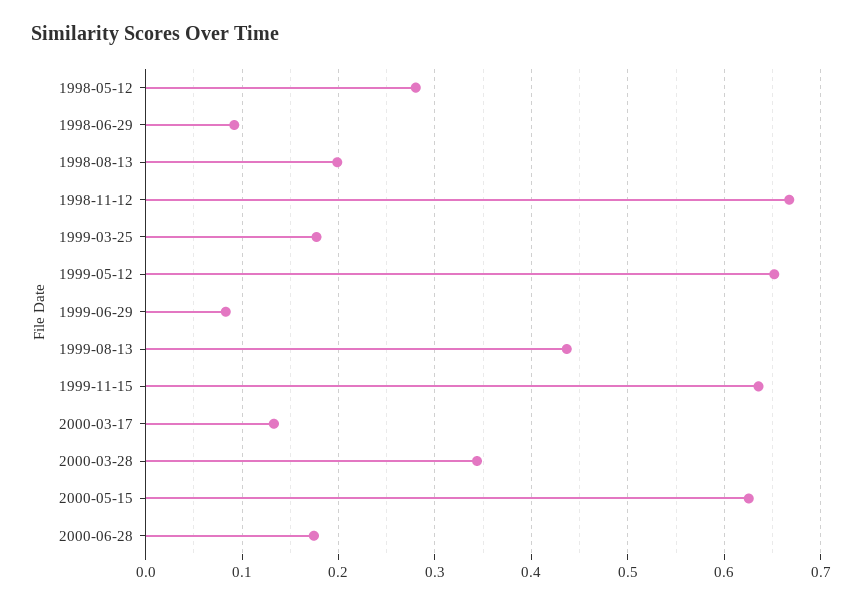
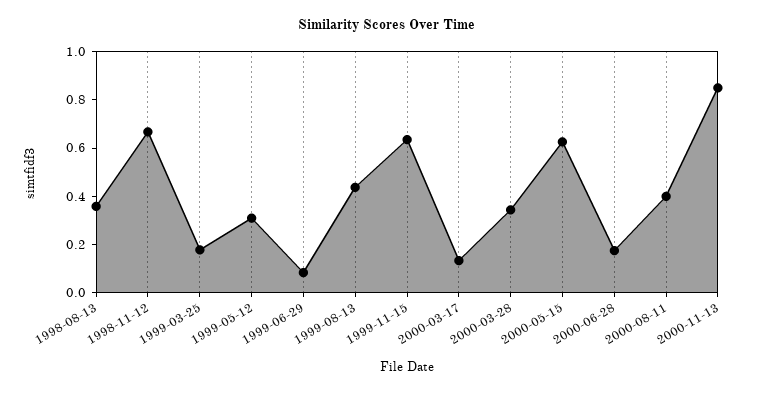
1998-05-12: 0.28 -> none
1998-06-29: 0.09 -> none
1998-08-13: 0.2 -> 0.35
1999-05-12: 0.65 -> 0.3
2000-08-11: none -> 0.4
2000-11-13: none -> 0.85

